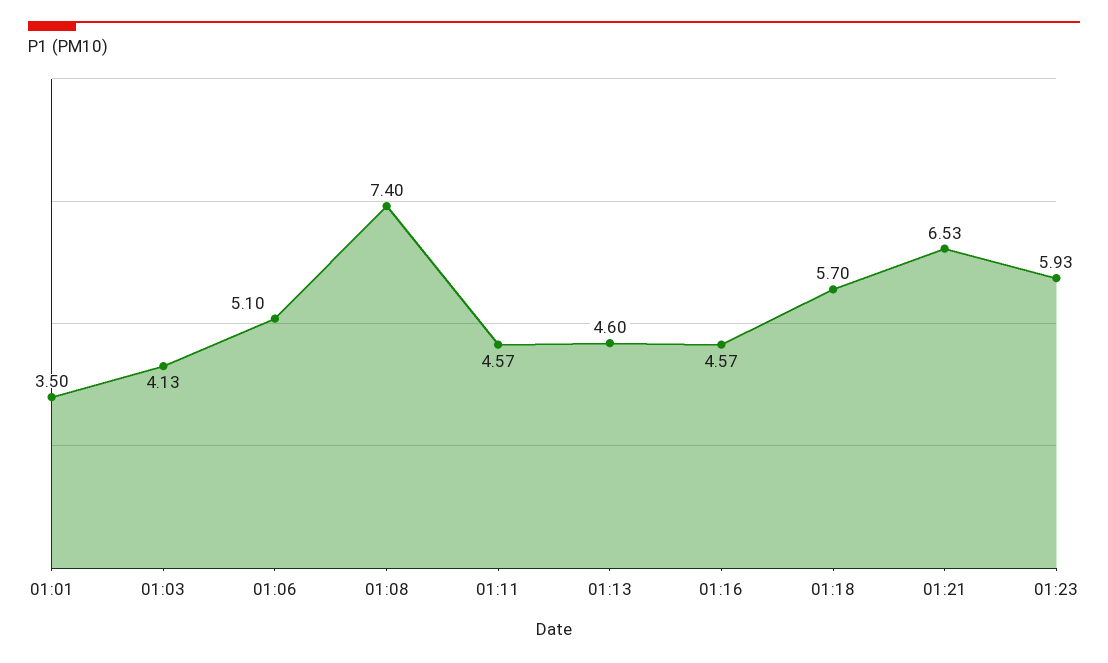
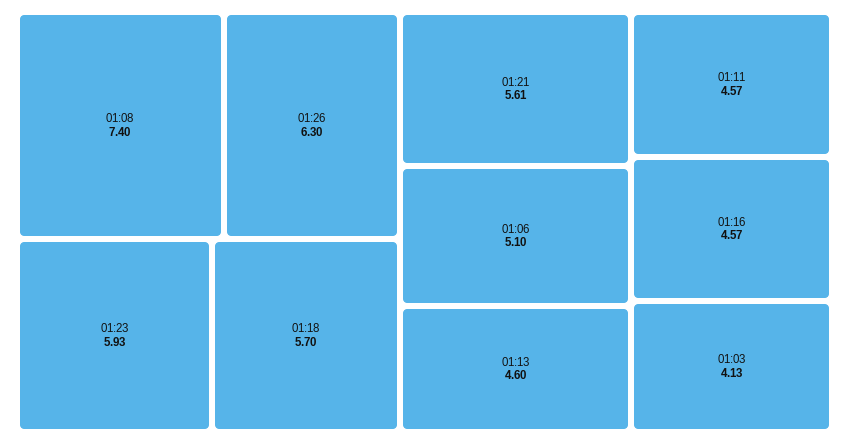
01:01: 3.5 -> none
01:21: 6.53 -> 5.61
01:26: none -> 6.3

